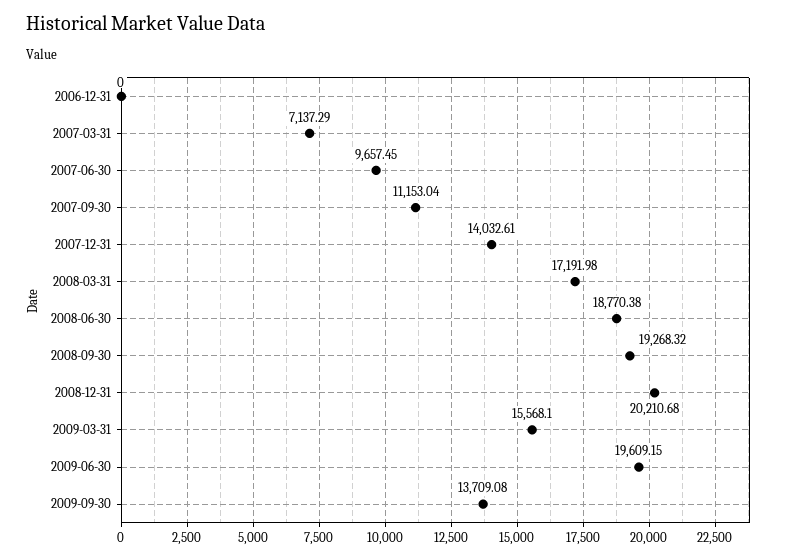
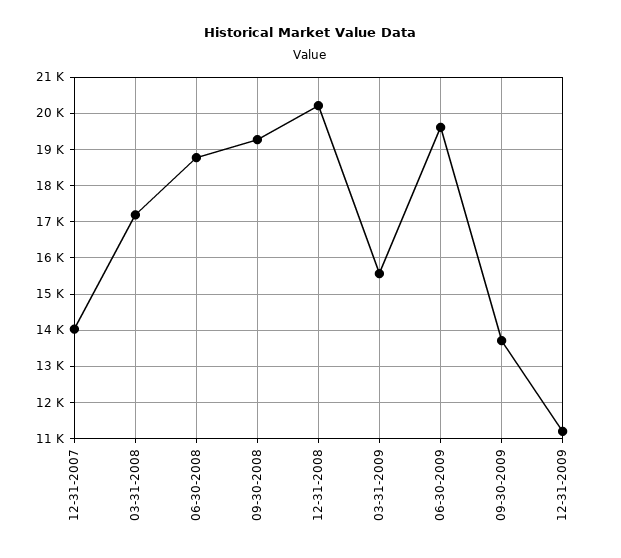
2006-12-31: 0 -> none
2007-03-31: 7137.29 -> none
2007-06-30: 9657.45 -> none
2007-09-30: 11153.04 -> none
12-31-2009: none -> 11200

